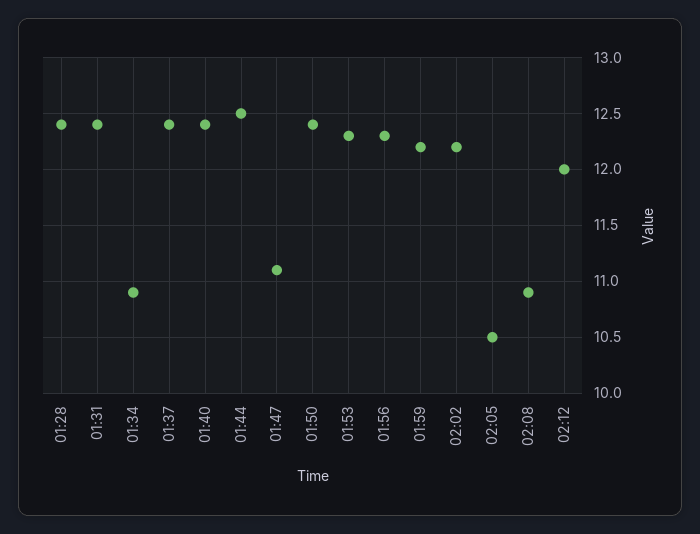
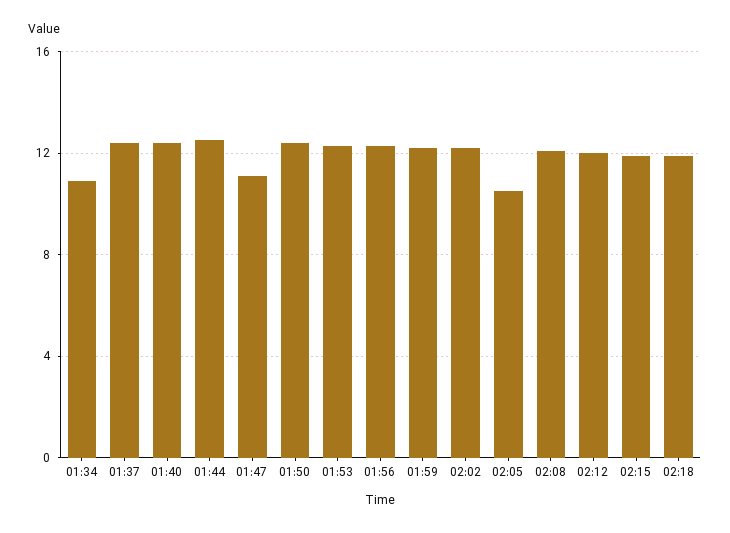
01:28: 12.4 -> none
01:31: 12.4 -> none
02:08: 10.9 -> 12
02:15: none -> 12
02:18: none -> 12

